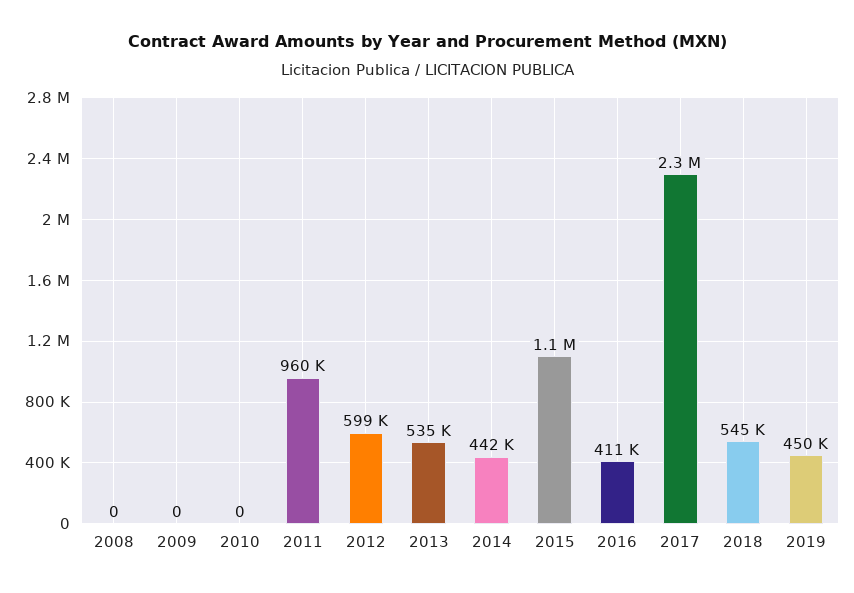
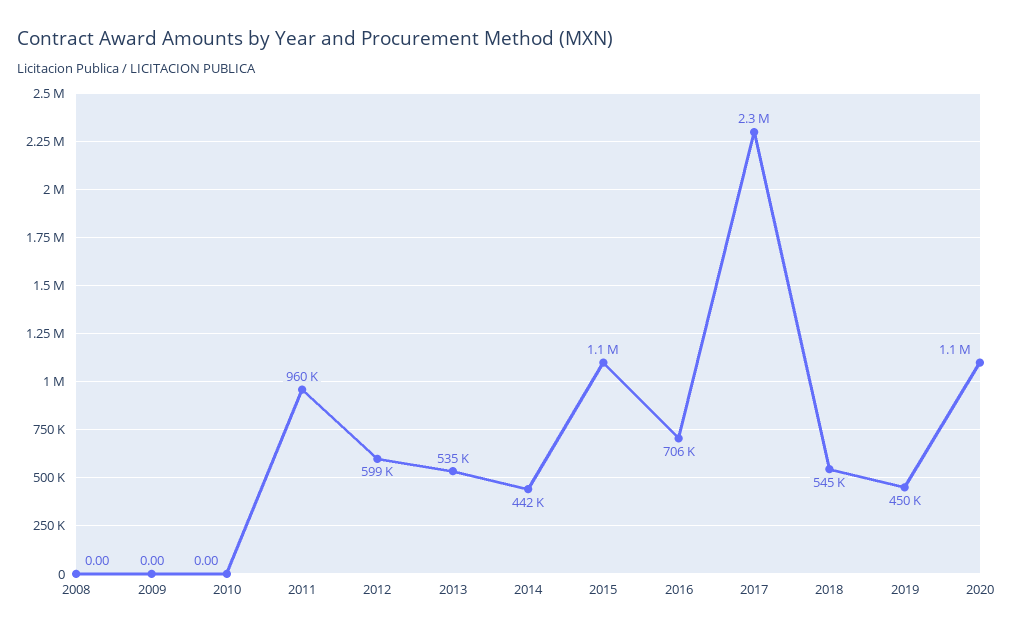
2016: 411000 -> 706000
2020: none -> 1100000

